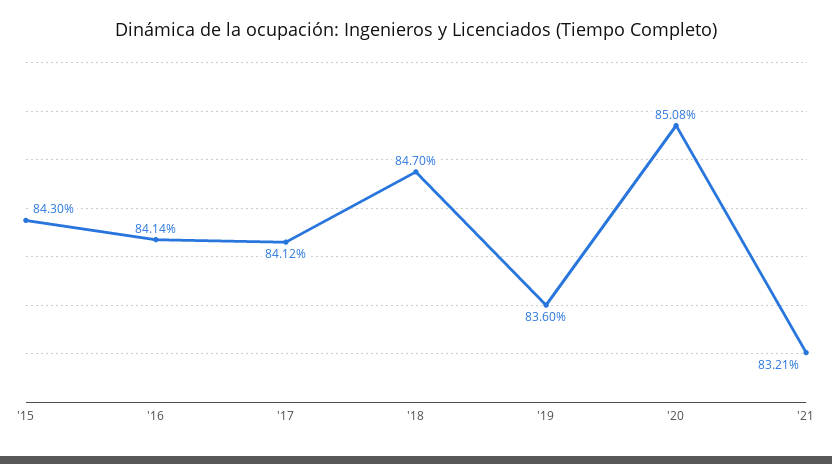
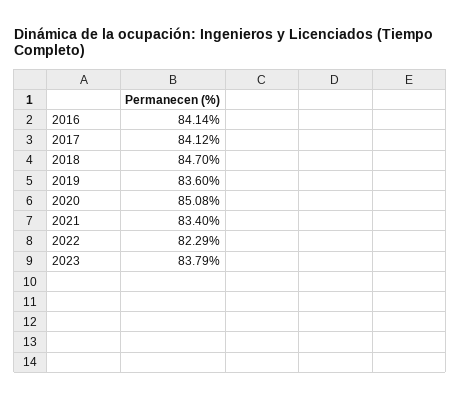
'15: 84.3 -> none
'21: 83.21 -> 83.4
2022: none -> 82.29
2023: none -> 83.79

